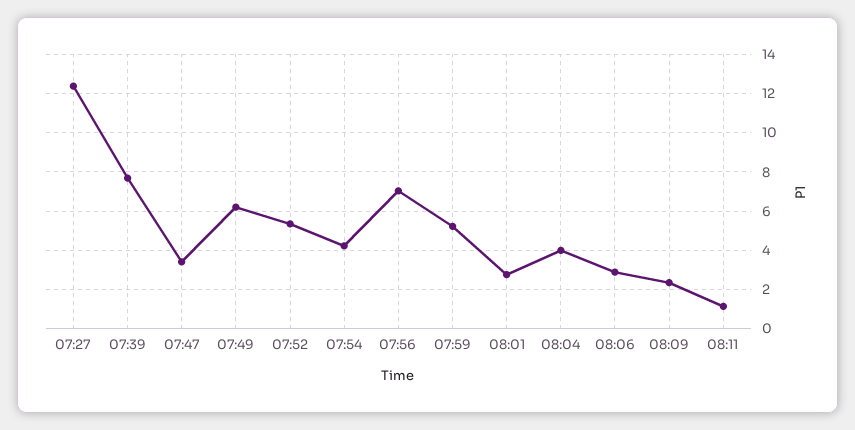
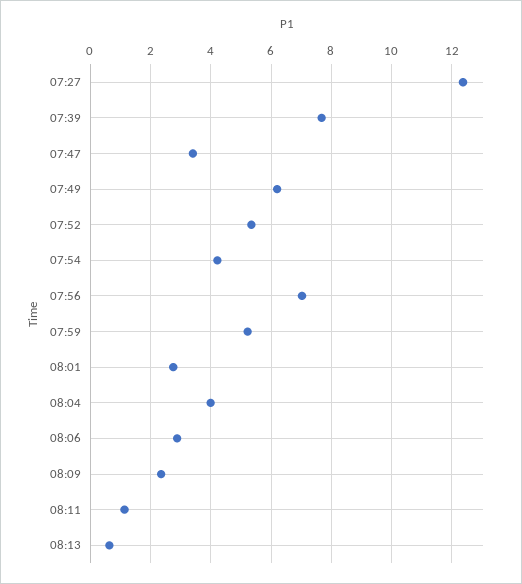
08:13: none -> 0.6

